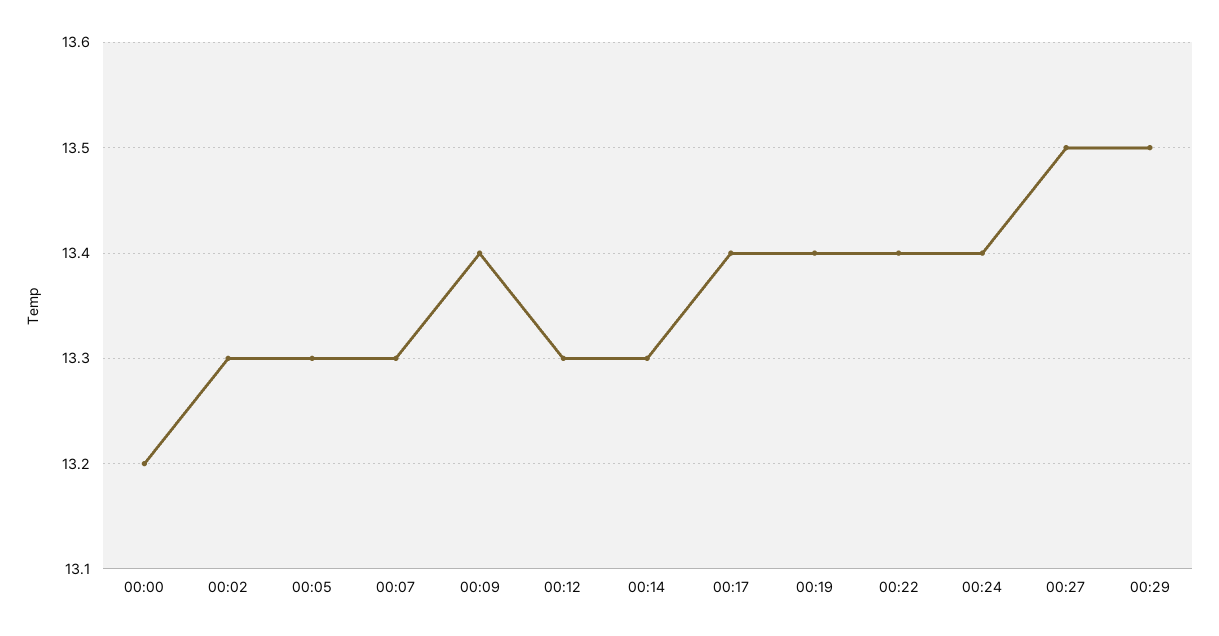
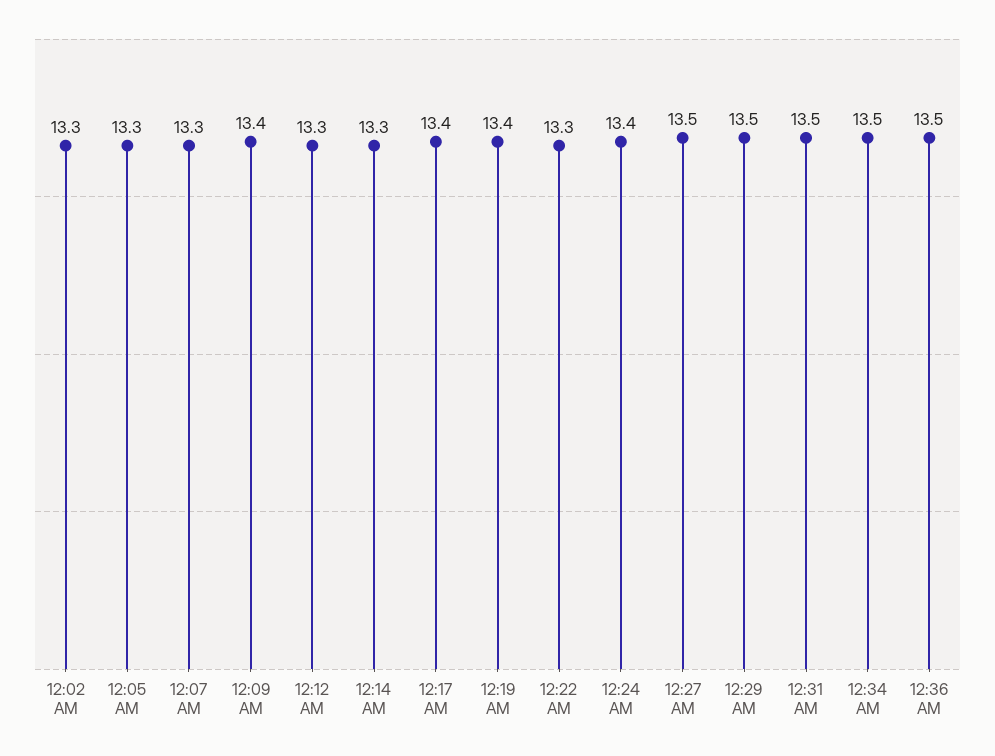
00:00: 13.2 -> none
00:22: 13.4 -> 13.3
12:31 AM: none -> 13.5
12:34 AM: none -> 13.5
12:36 AM: none -> 13.5

